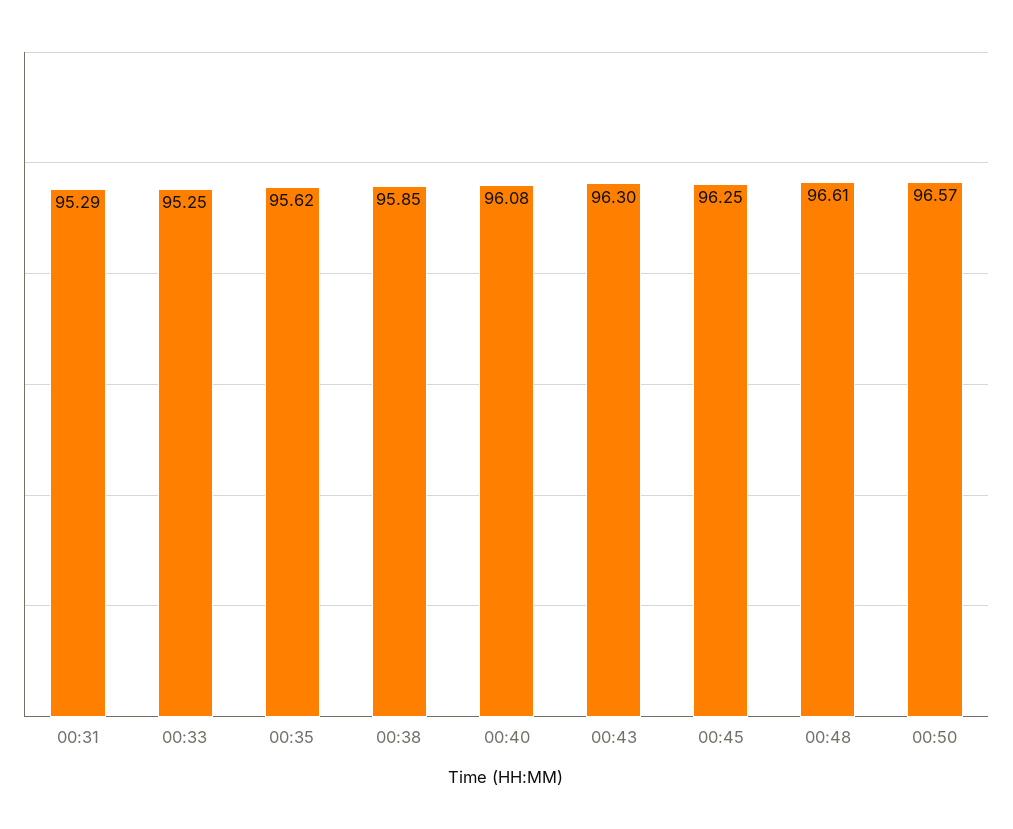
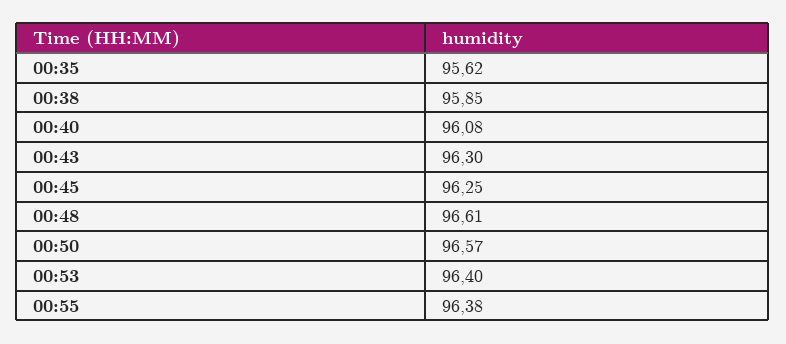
00:31: 95.29 -> none
00:33: 95.25 -> none
00:53: none -> 96.4
00:55: none -> 96.38

